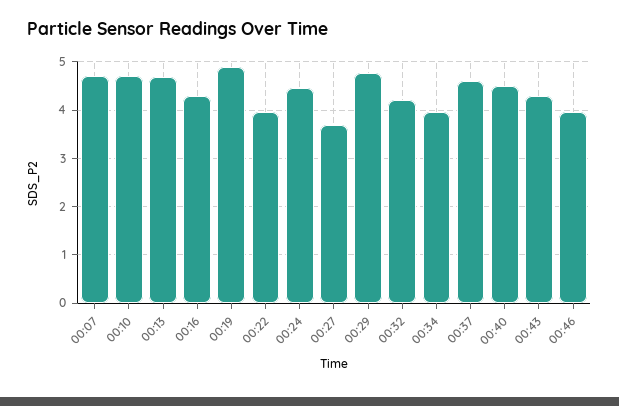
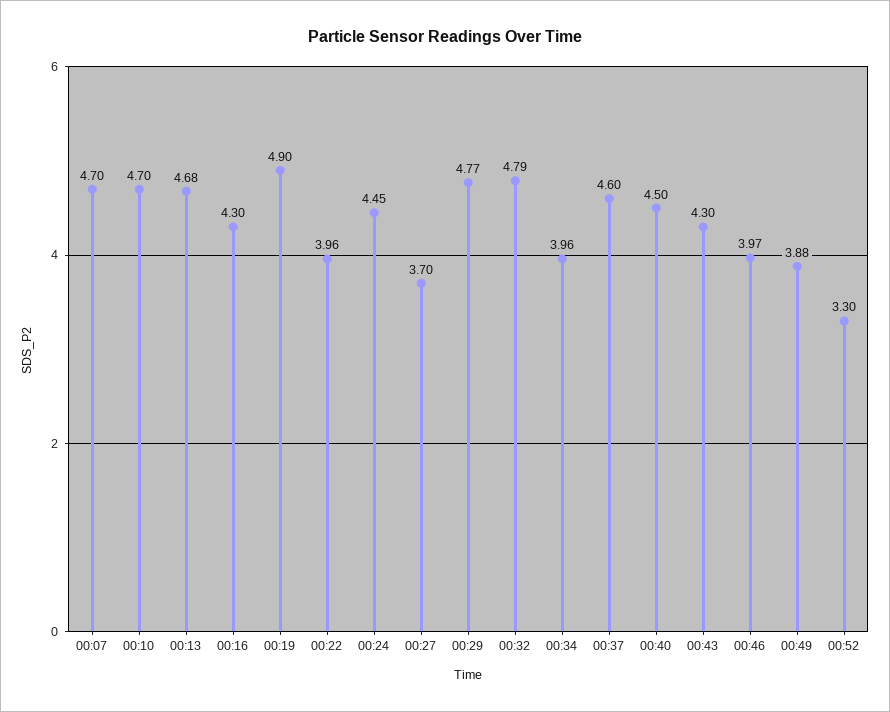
00:32: 4.2 -> 4.79
00:49: none -> 3.88
00:52: none -> 3.3

